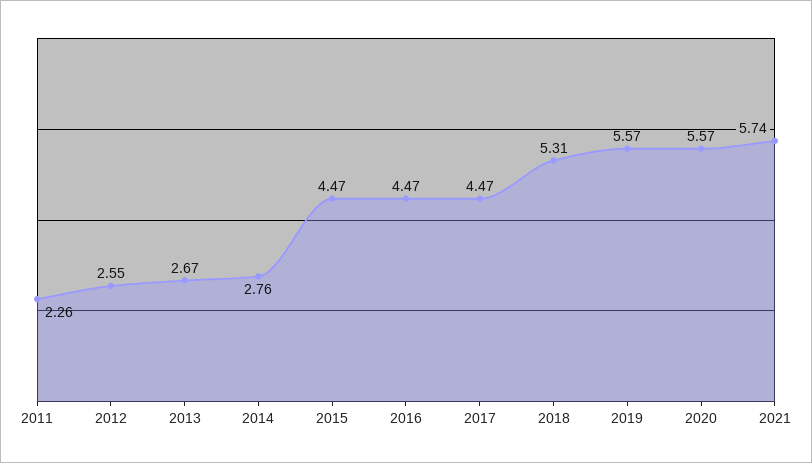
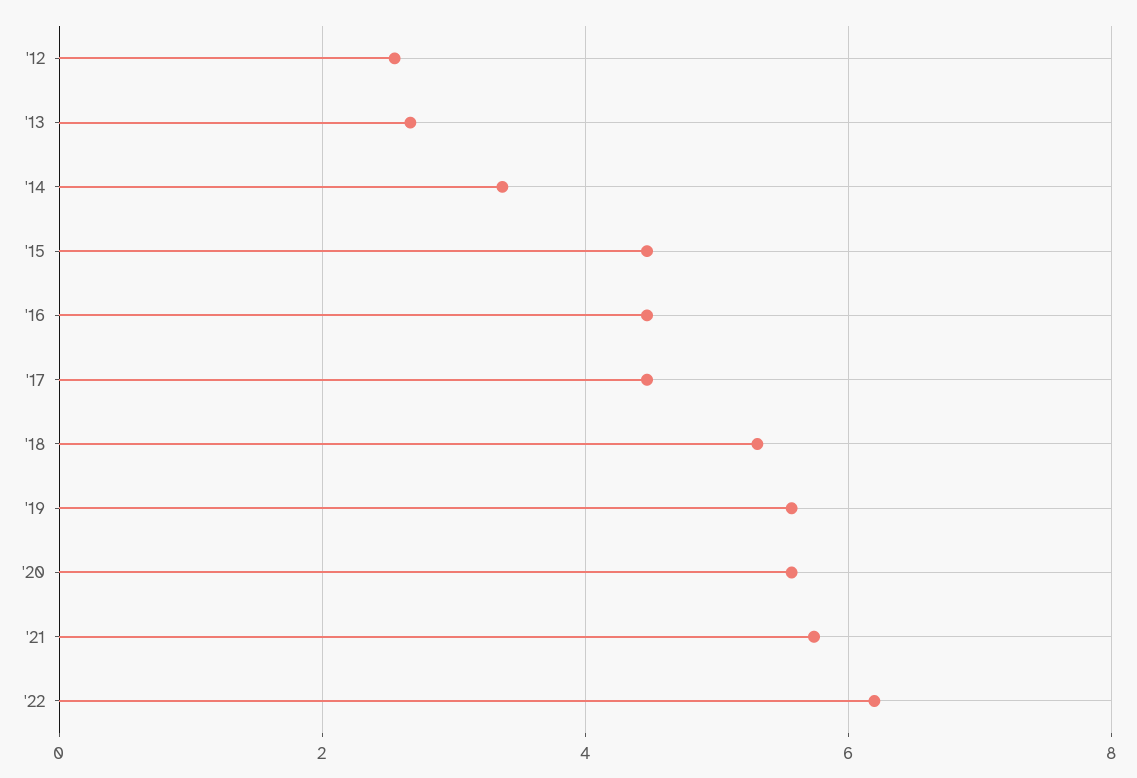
2011: 2.26 -> none
2014: 2.76 -> 3.4
'22: none -> 6.2

